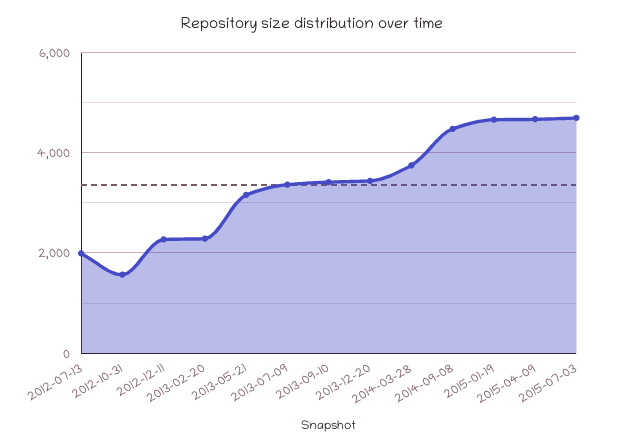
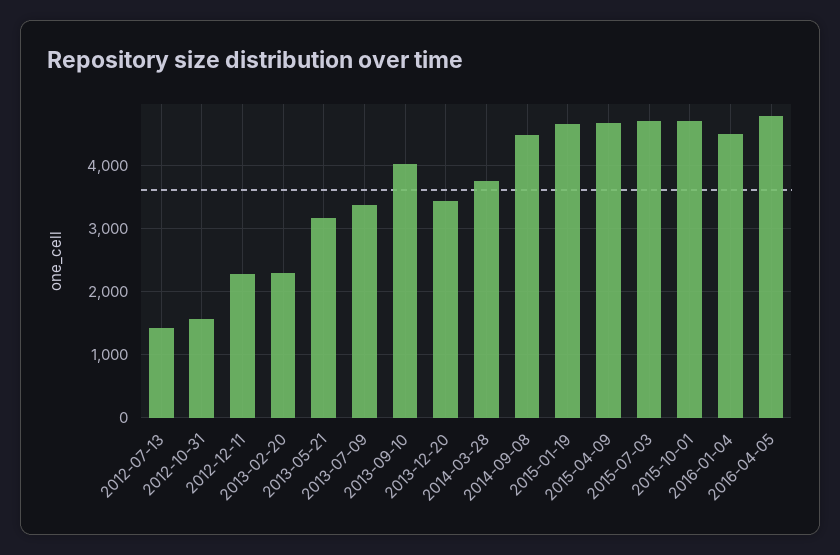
2012-07-13: 2000 -> 1400
2013-09-10: 3400 -> 4000
2015-10-01: none -> 4700
2016-01-04: none -> 4500
2016-04-05: none -> 4800

